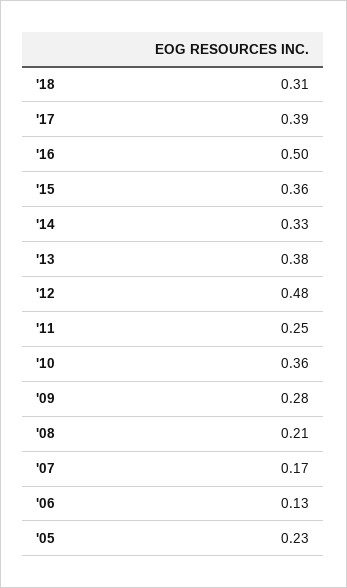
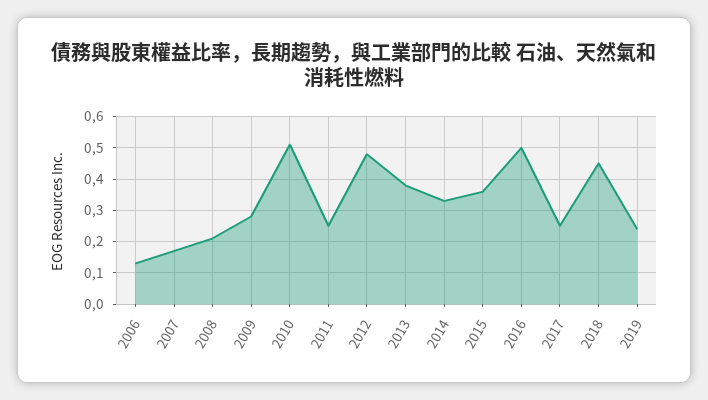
'18: 0.31 -> 0.45
'17: 0.39 -> 0.25
'10: 0.36 -> 0.5
'05: 0.23 -> none
2019: none -> 0.25

